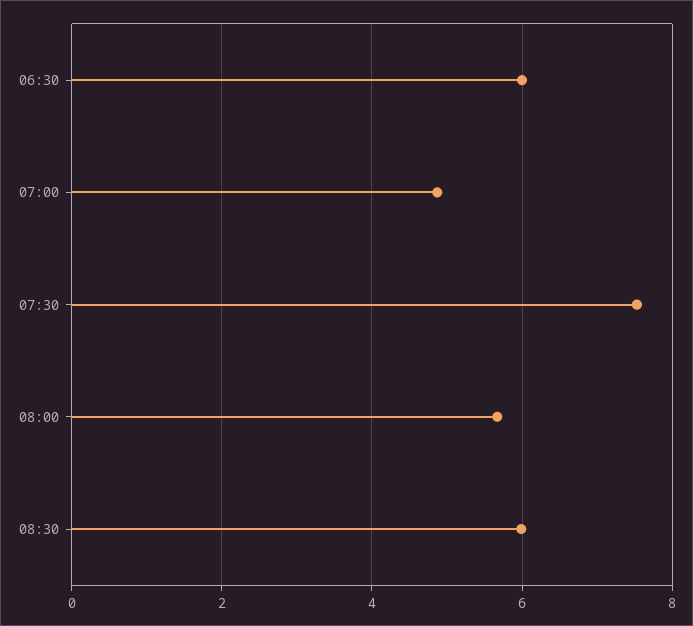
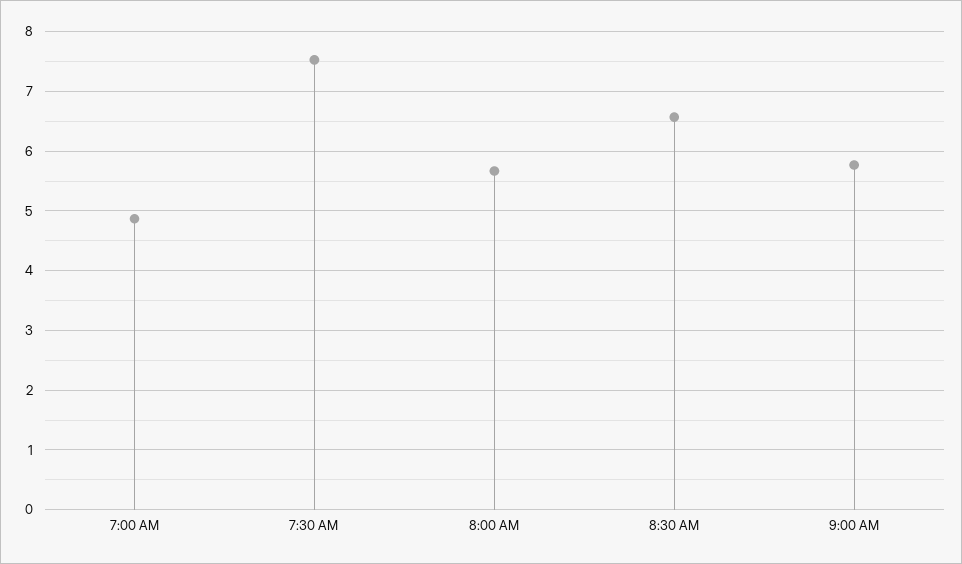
06:30: 6 -> none
08:30: 6 -> 6.6
9:00 AM: none -> 5.8

